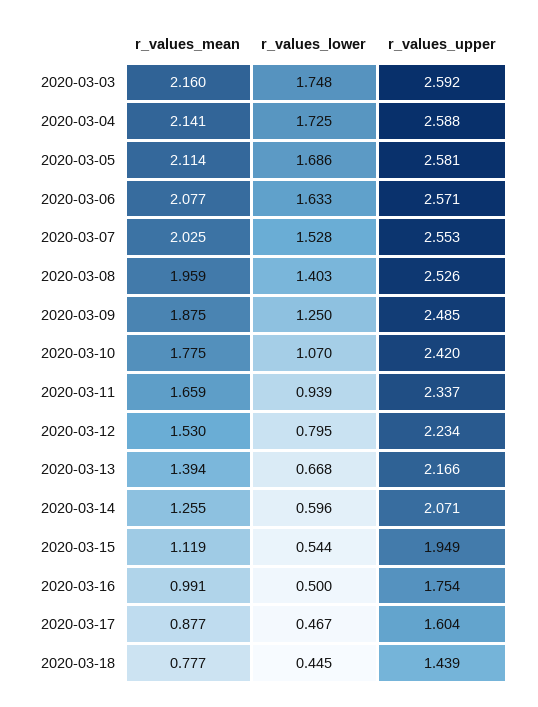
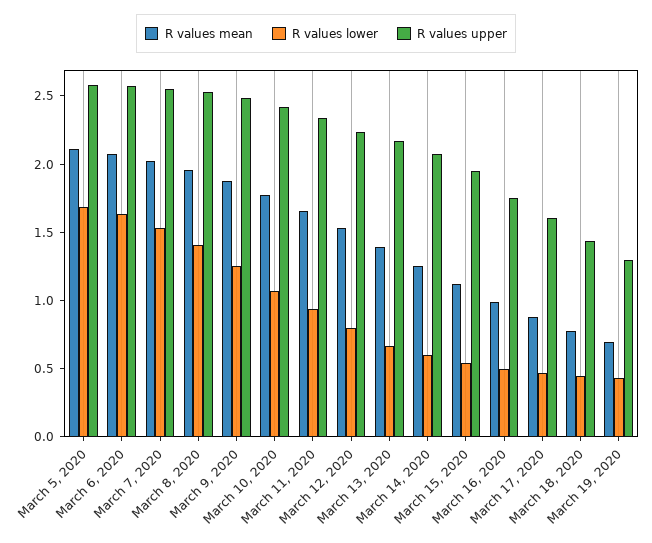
r_values_mean, 2020-03-03: 2.16 -> none
r_values_lower, 2020-03-03: 1.748 -> none
r_values_upper, 2020-03-03: 2.592 -> none
r_values_mean, 2020-03-04: 2.141 -> none
r_values_lower, 2020-03-04: 1.725 -> none
r_values_upper, 2020-03-04: 2.588 -> none
r_values_mean, March 19, 2020: none -> 0.7
r_values_lower, March 19, 2020: none -> 0.4
r_values_upper, March 19, 2020: none -> 1.3

